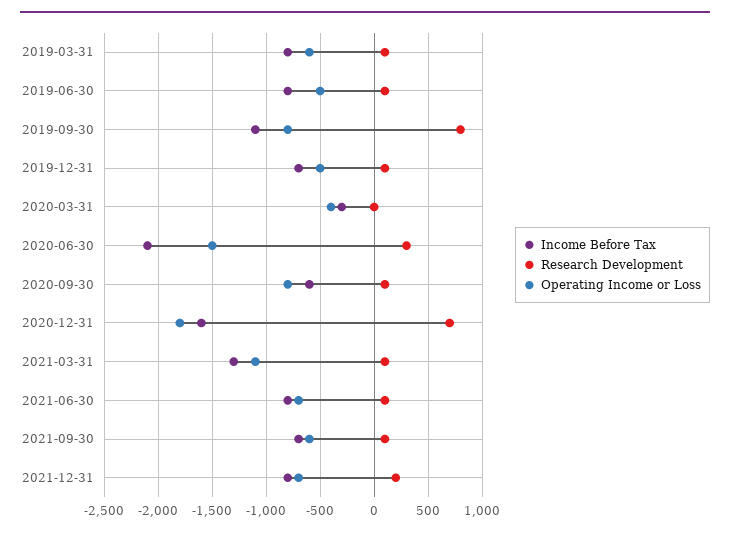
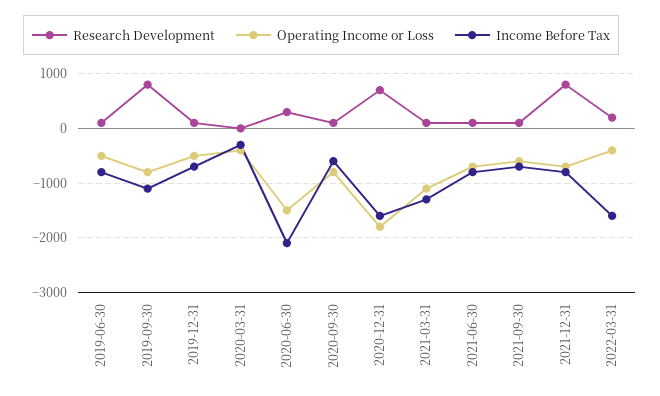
Income Before Tax, 2019-03-31: -800 -> none
Research Development, 2019-03-31: 100 -> none
Operating Income or Loss, 2019-03-31: -600 -> none
Research Development, 2021-12-31: 200 -> 800
Research Development, 2022-03-31: none -> 200
Operating Income or Loss, 2022-03-31: none -> -400
Income Before Tax, 2022-03-31: none -> -1600

